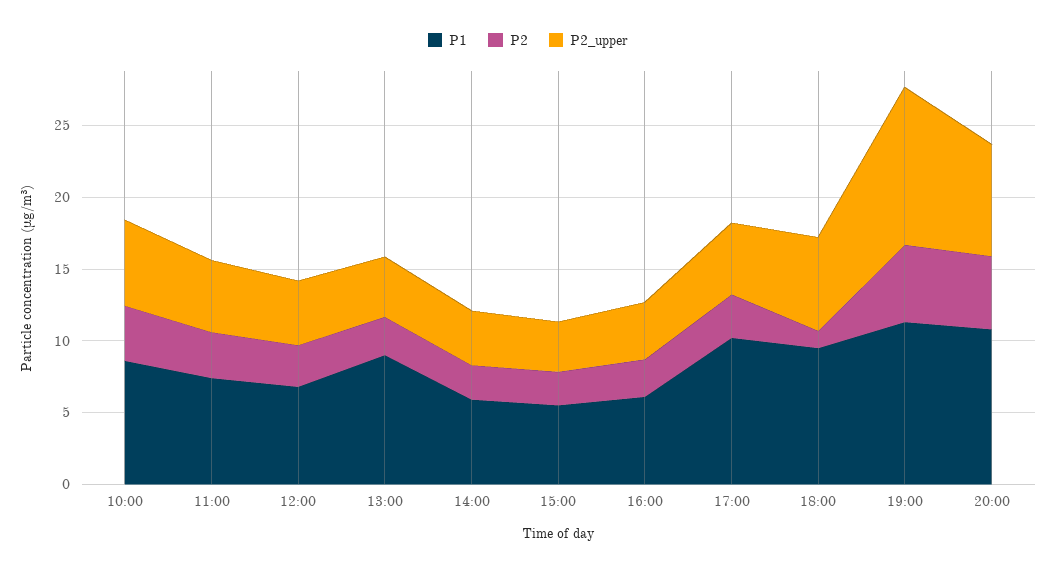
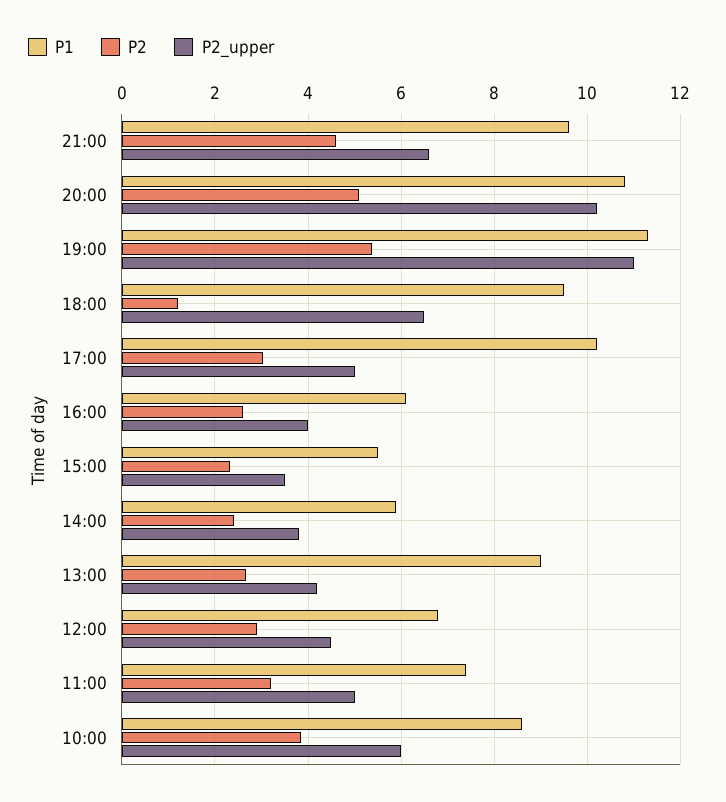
P2_upper, 20:00: 8 -> 10.2
P1, 21:00: none -> 9.6
P2, 21:00: none -> 4.6
P2_upper, 21:00: none -> 6.6

